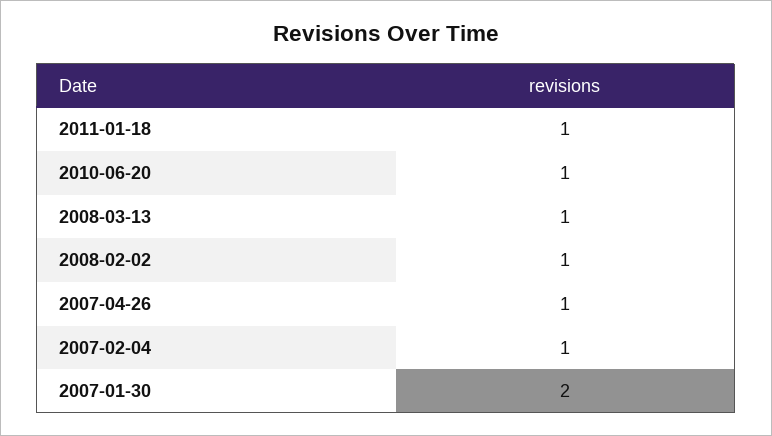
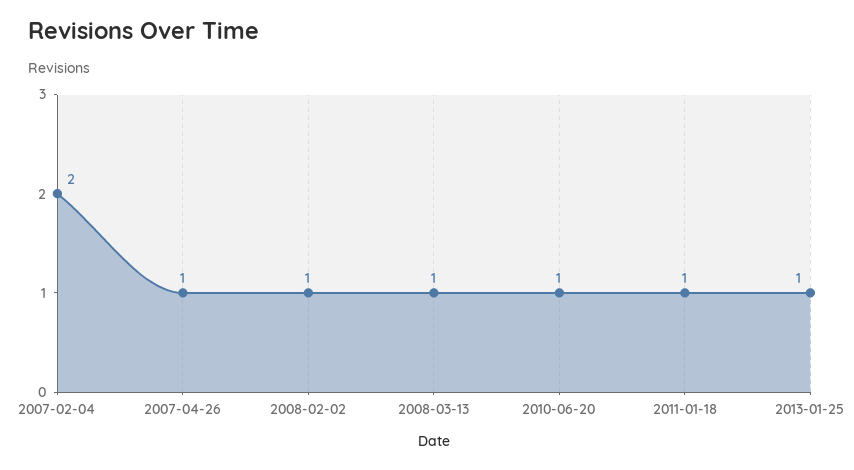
2007-02-04: 1 -> 2
2007-01-30: 2 -> none
2013-01-25: none -> 1

